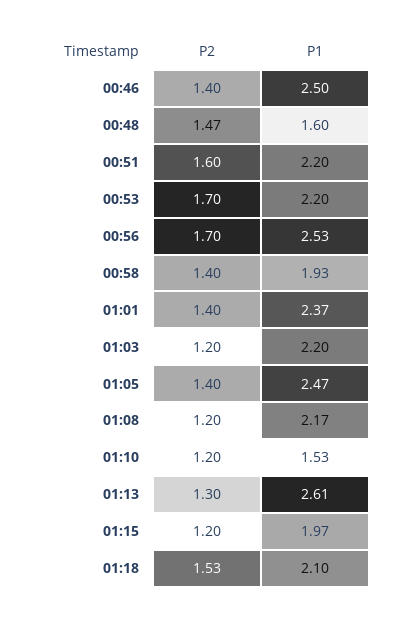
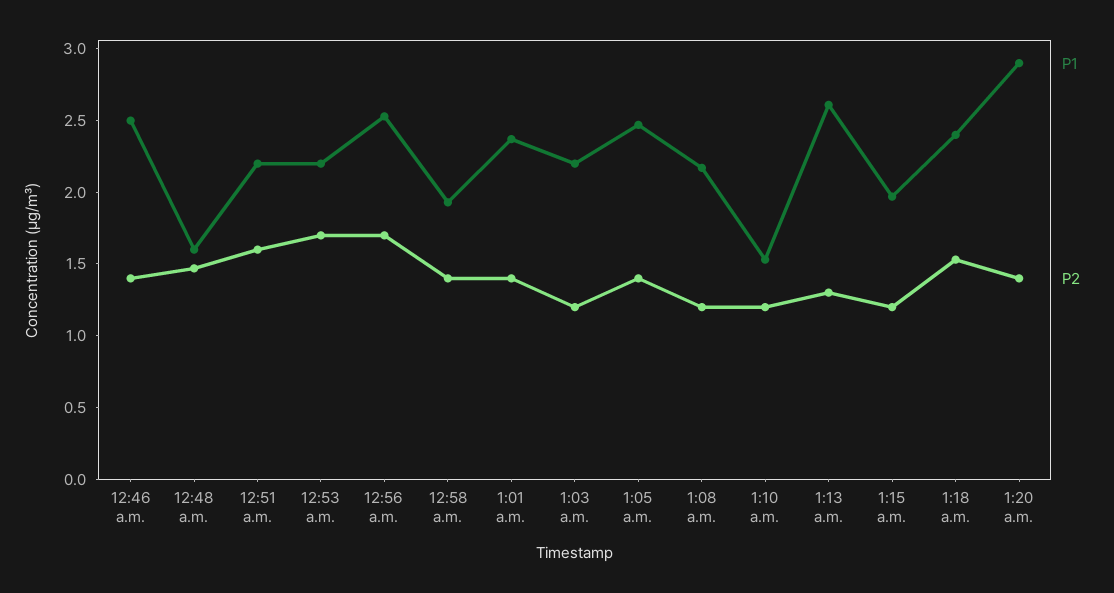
P1, 01:18: 2.1 -> 2.4
P1, 1:20 a.m.: none -> 2.9
P2, 1:20 a.m.: none -> 1.4

